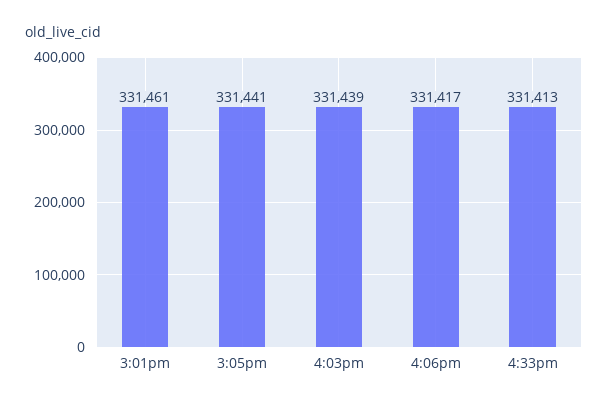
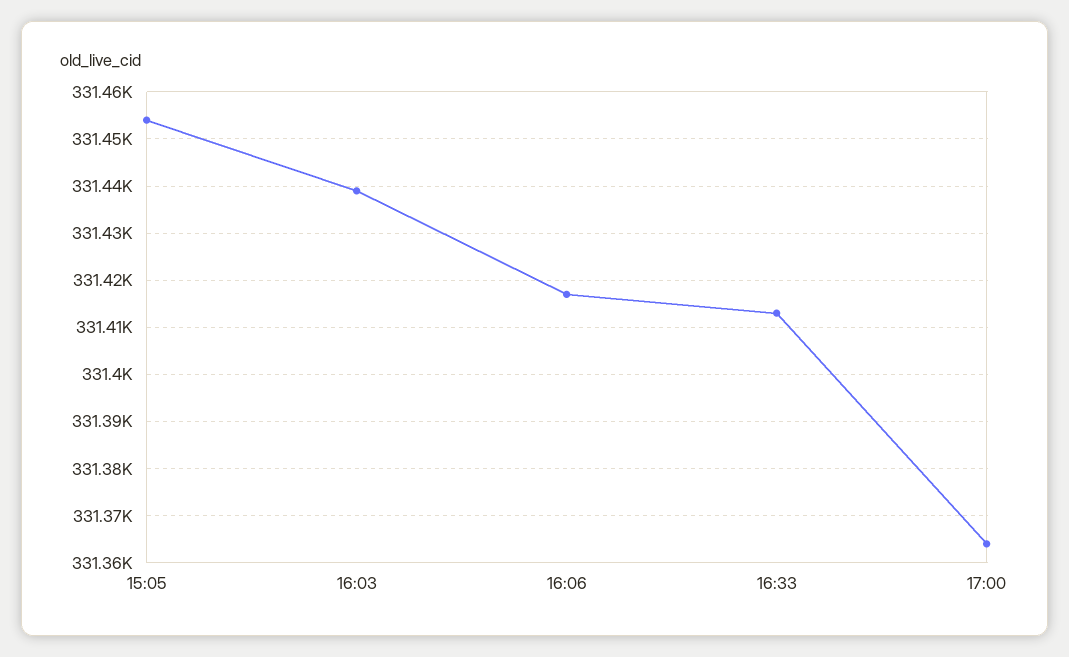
3:01pm: 331461 -> none
3:05pm: 331441 -> 331455
17:00: none -> 331365

